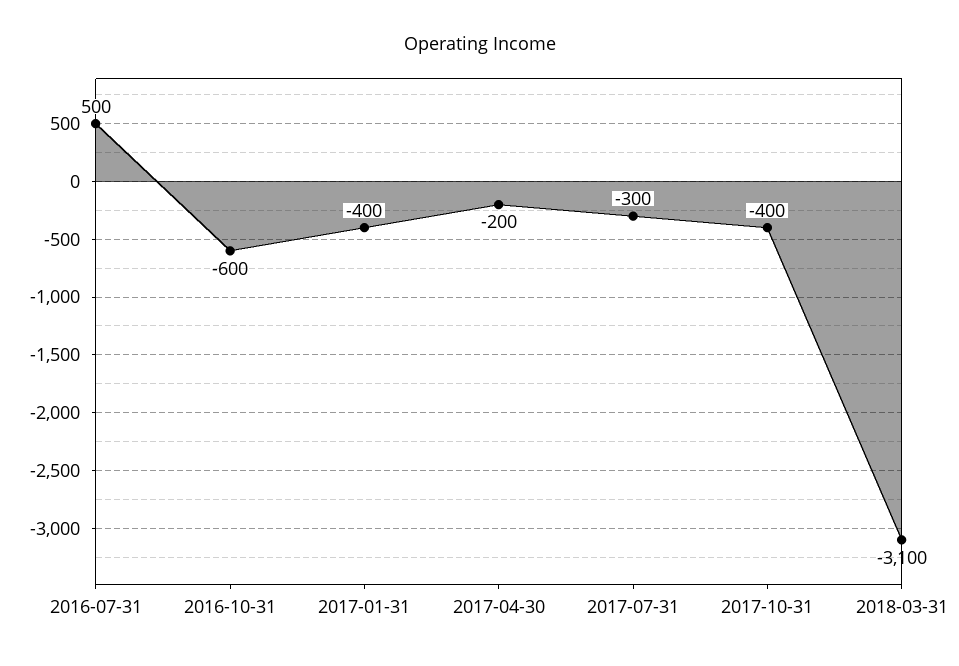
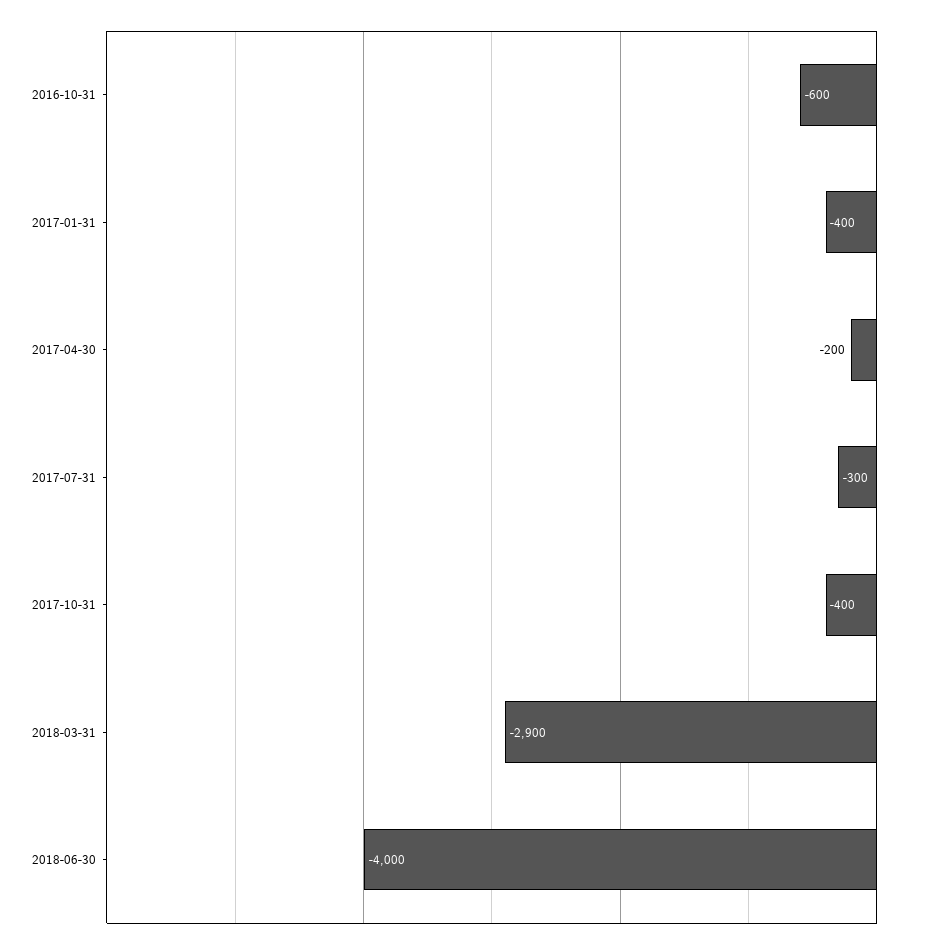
2016-07-31: 500 -> none
2018-03-31: -3100 -> -2900
2018-06-30: none -> -4000

